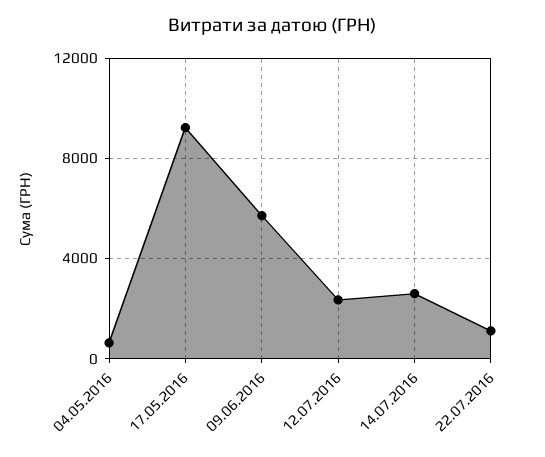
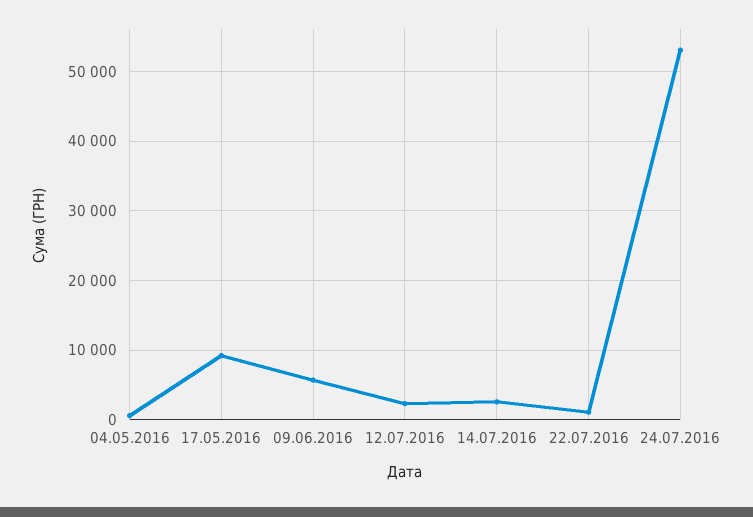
24.07.2016: none -> 53000

